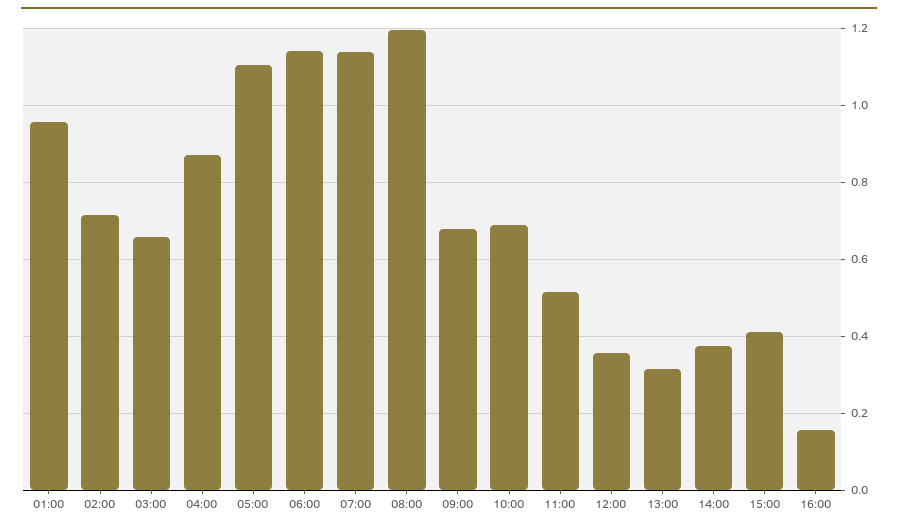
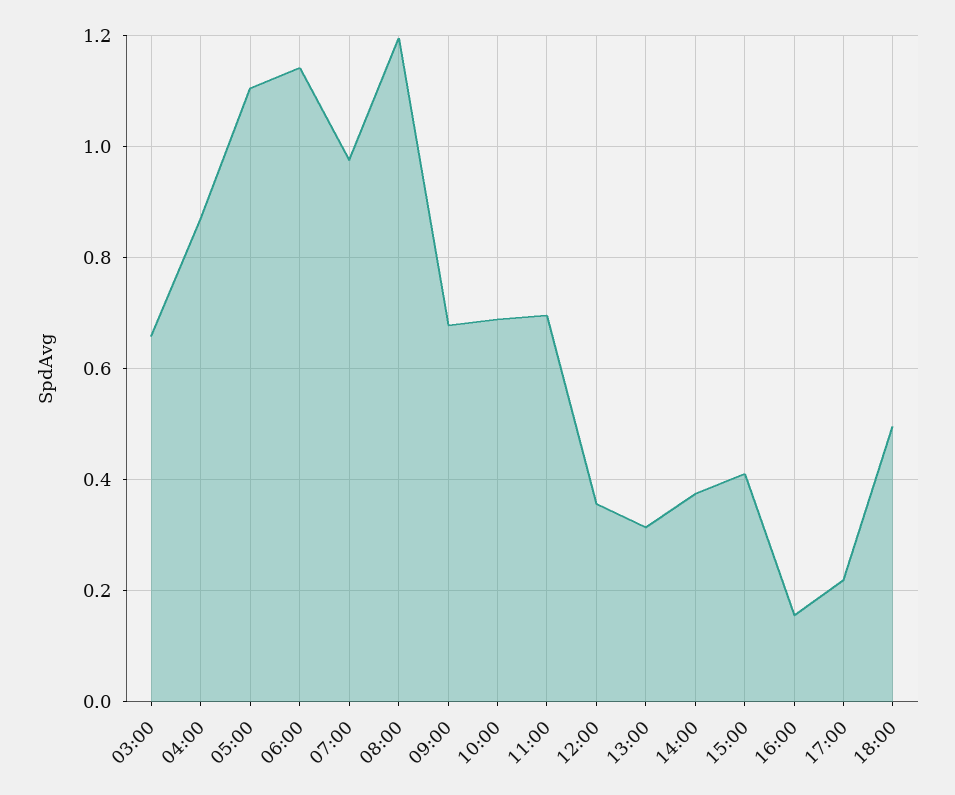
01:00: 0.96 -> none
02:00: 0.72 -> none
07:00: 1.14 -> 0.98
11:00: 0.52 -> 0.7
17:00: none -> 0.22
18:00: none -> 0.5

